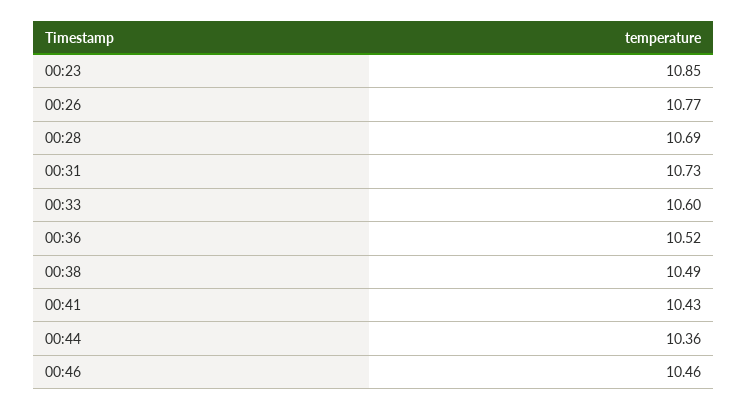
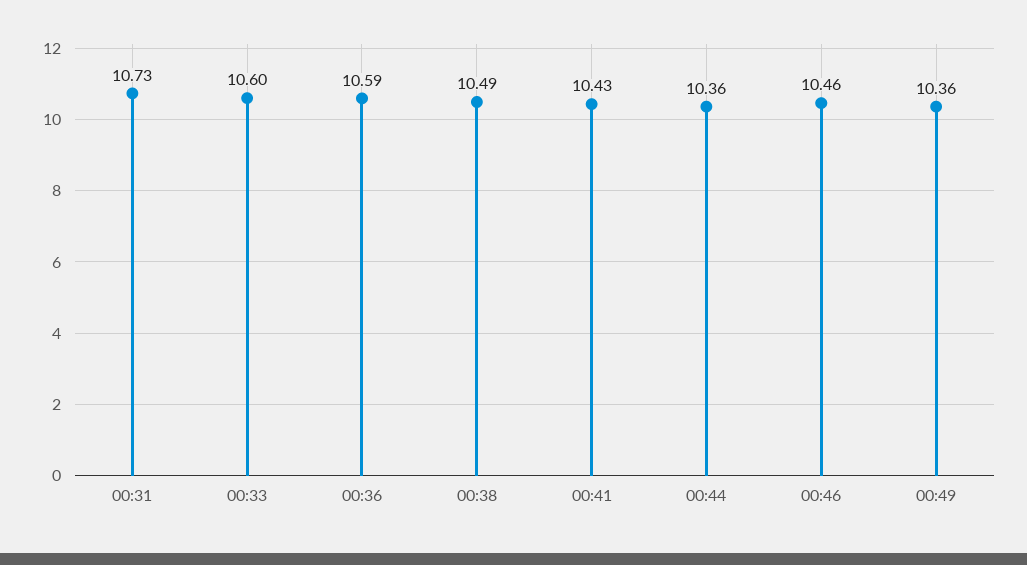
00:23: 10.85 -> none
00:26: 10.77 -> none
00:28: 10.69 -> none
00:36: 10.52 -> 10.59
00:49: none -> 10.36

